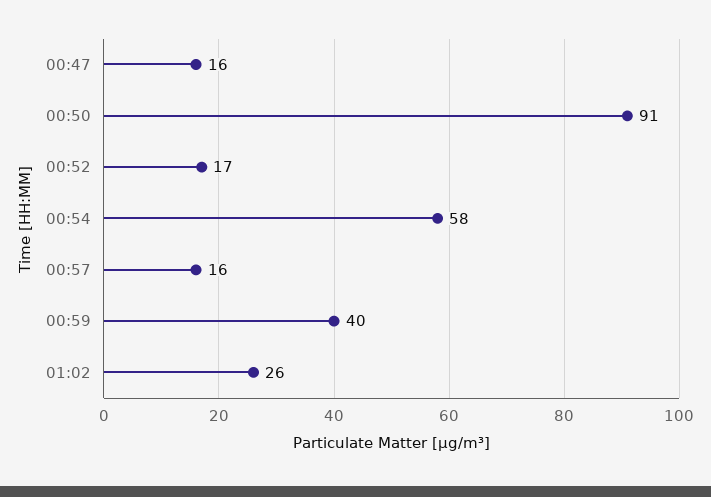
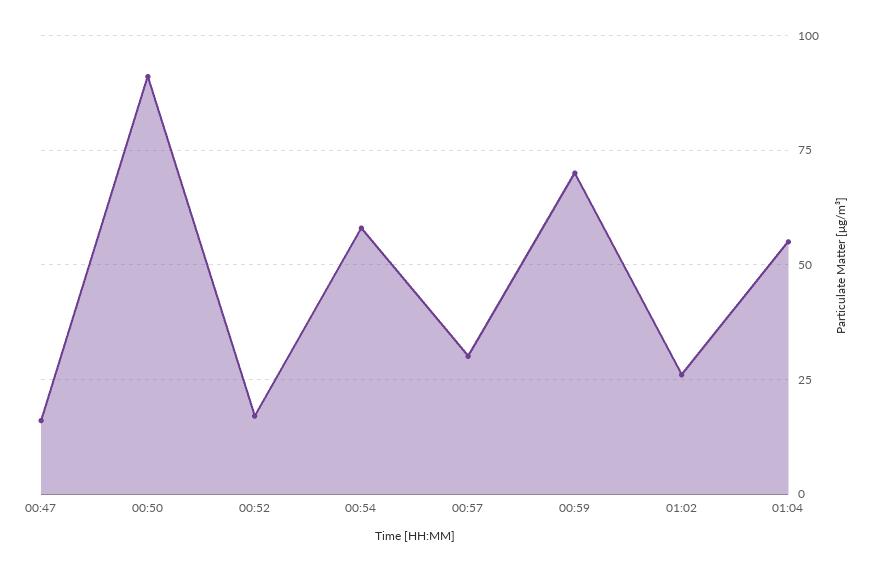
00:57: 16 -> 30
00:59: 40 -> 70
01:04: none -> 55

